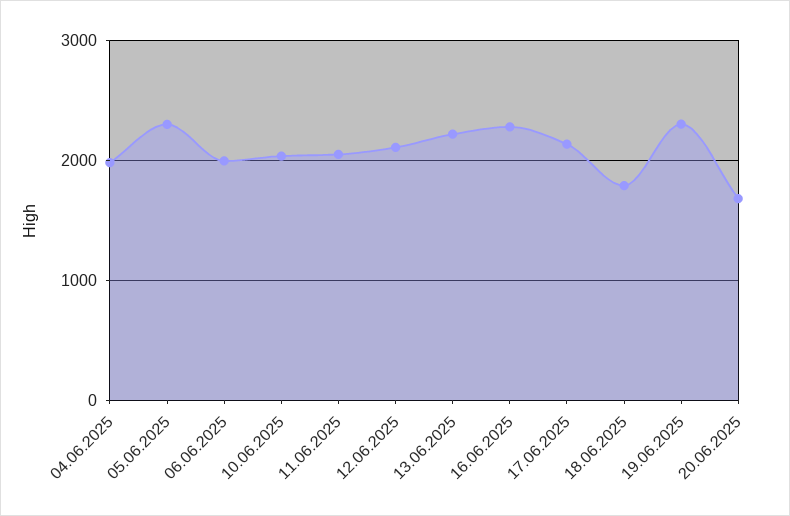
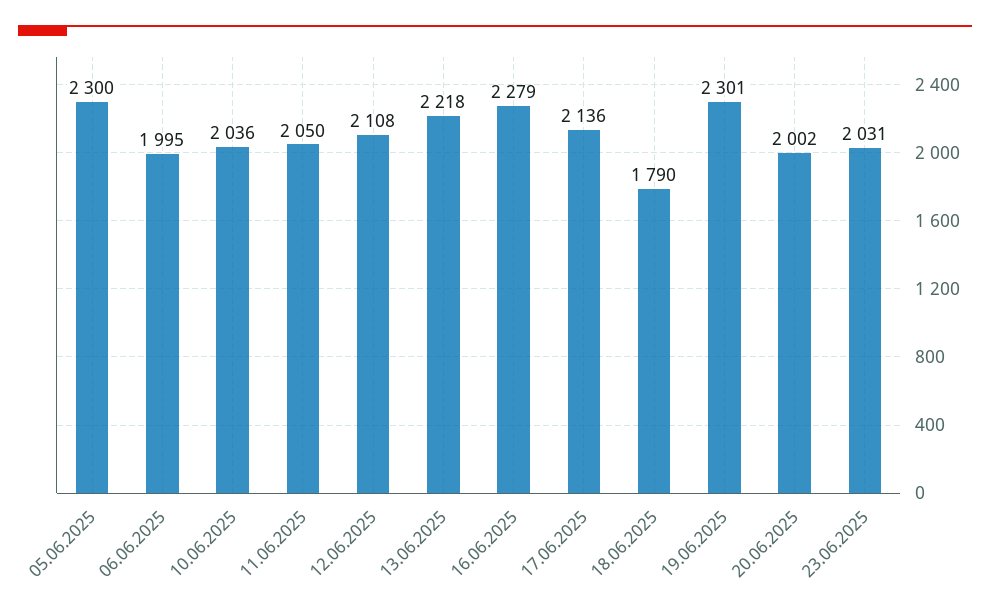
04.06.2025: 2000 -> none
20.06.2025: 1700 -> 2002
23.06.2025: none -> 2031

